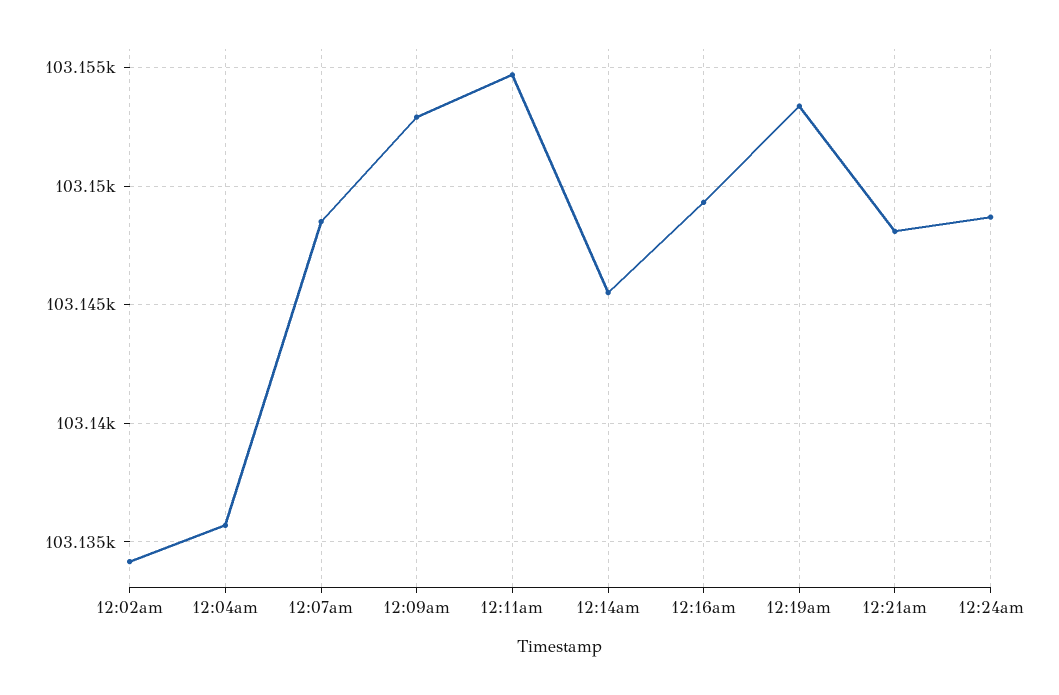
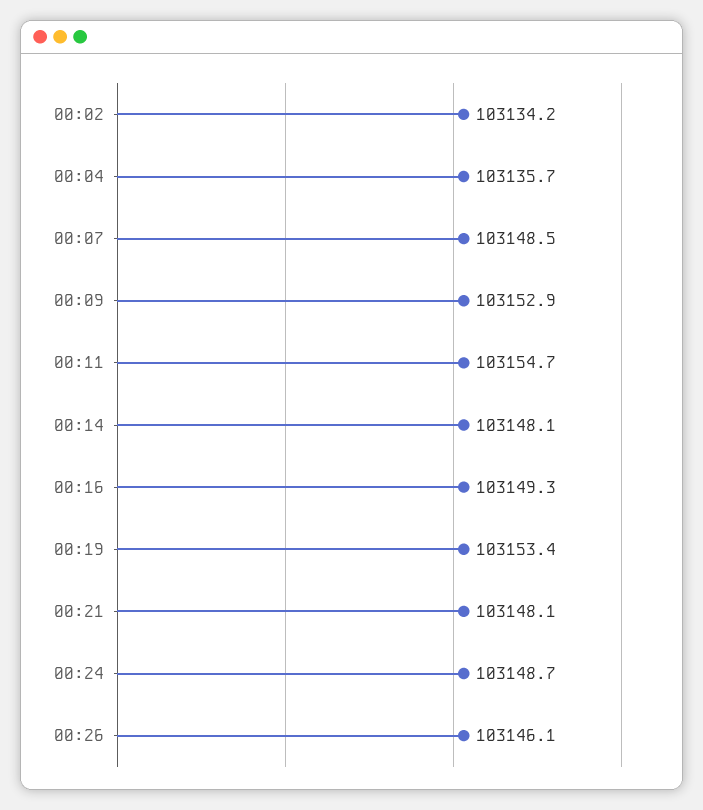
12:14am: 103145.5 -> 103148.1
00:26: none -> 103146.1

